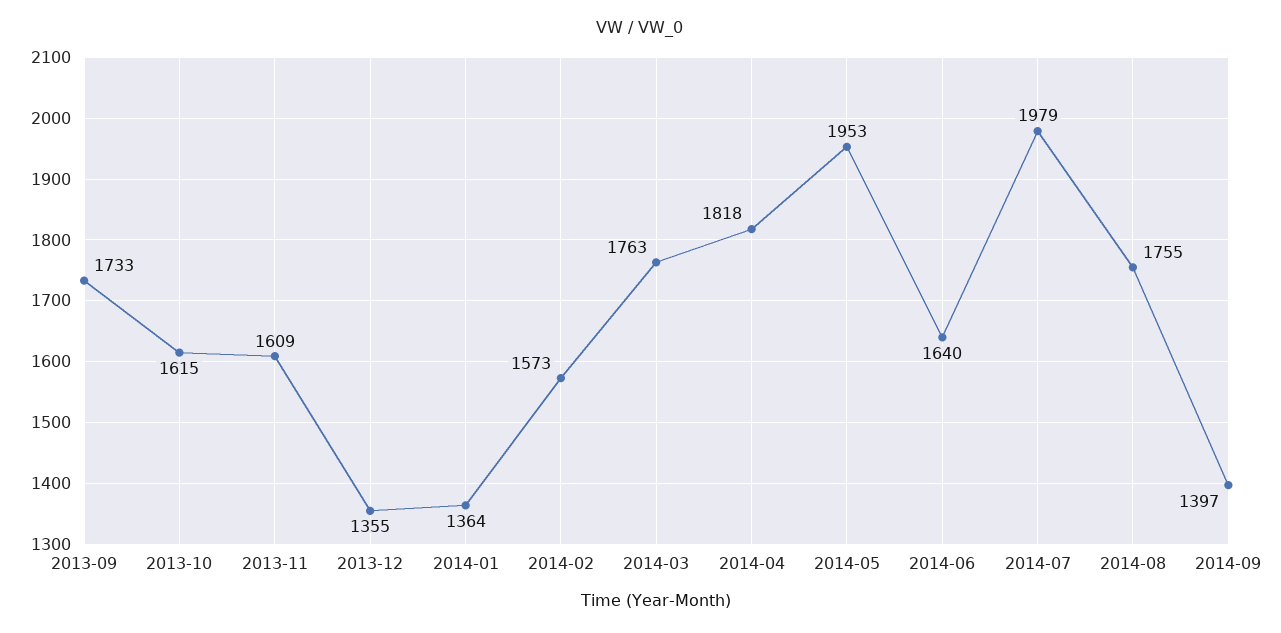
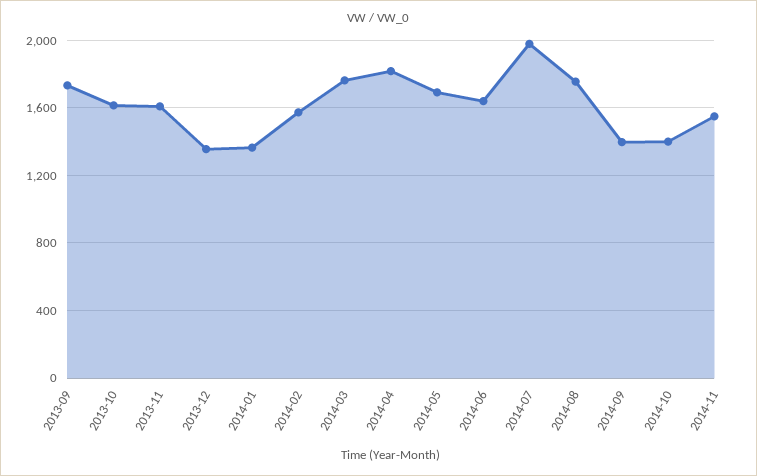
2014-05: 1953 -> 1700
2014-10: none -> 1400
2014-11: none -> 1550

